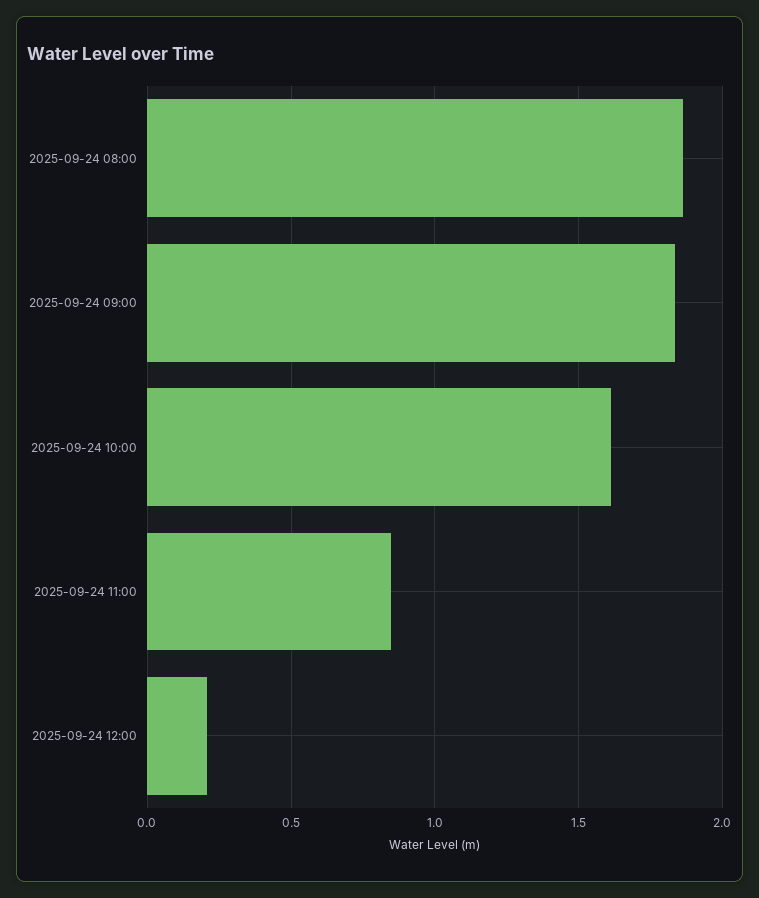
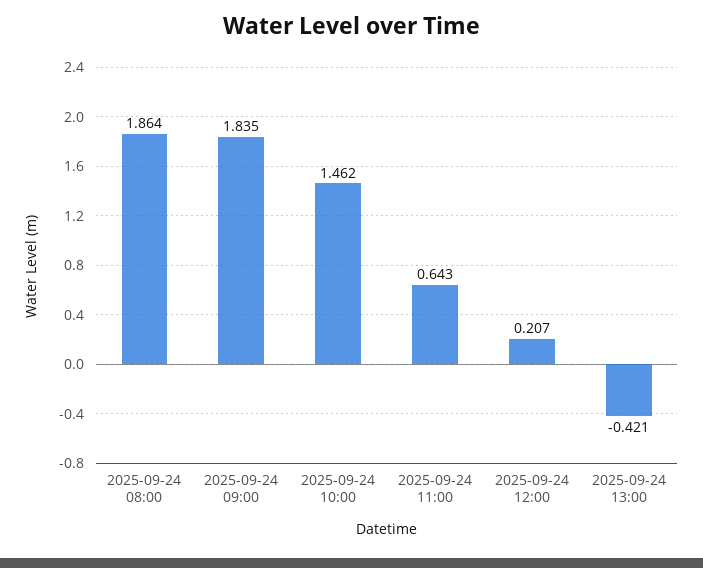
2025-09-24 10:00: 1.6 -> 1.462
2025-09-24 11:00: 0.85 -> 0.643
2025-09-24 13:00: none -> -0.421

